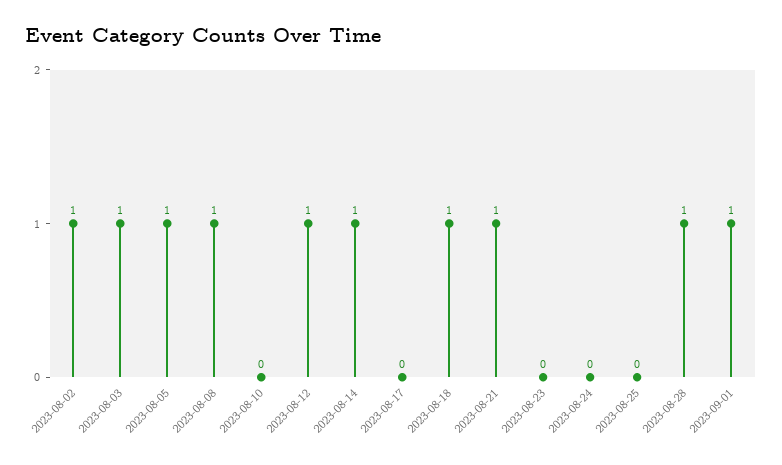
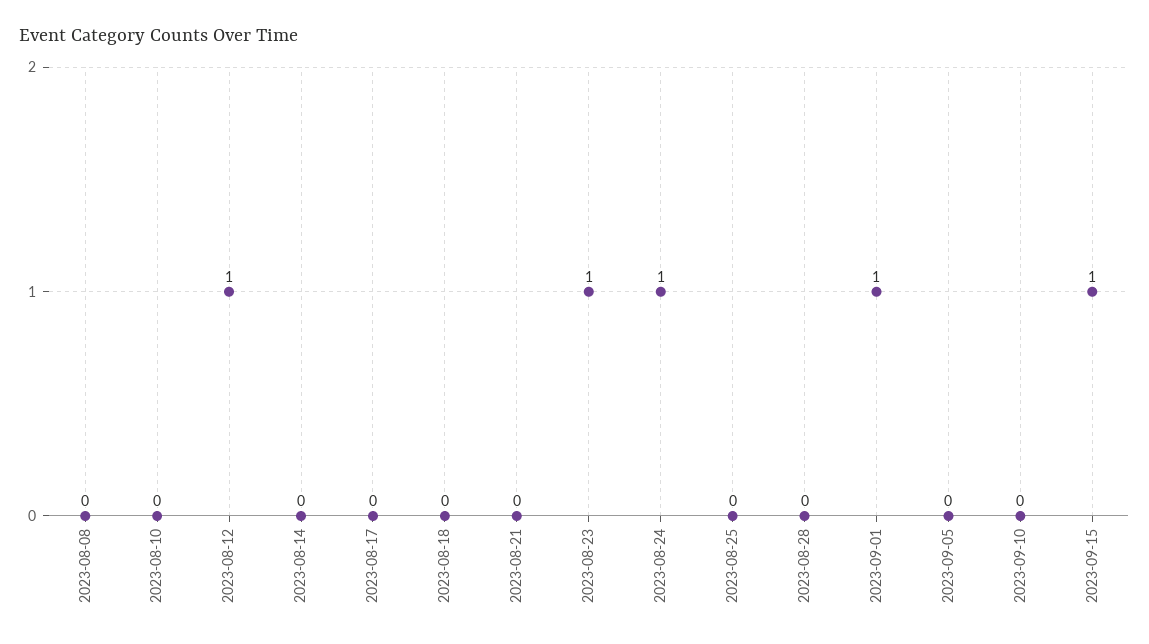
2023-08-02: 1 -> none
2023-08-03: 1 -> none
2023-08-05: 1 -> none
2023-08-08: 1 -> 0
2023-08-14: 1 -> 0
2023-08-18: 1 -> 0
2023-08-21: 1 -> 0
2023-08-23: 0 -> 1
2023-08-24: 0 -> 1
2023-08-28: 1 -> 0
2023-09-05: none -> 0
2023-09-10: none -> 0
2023-09-15: none -> 1

